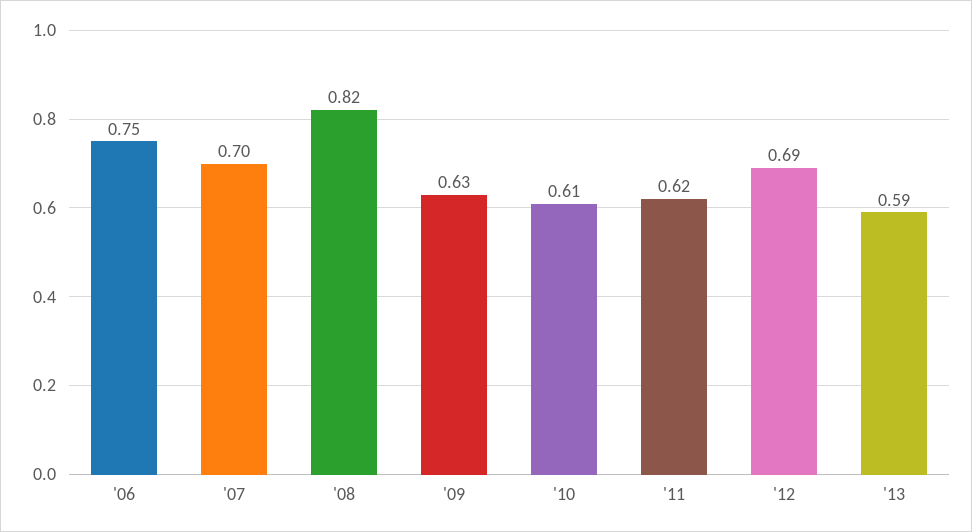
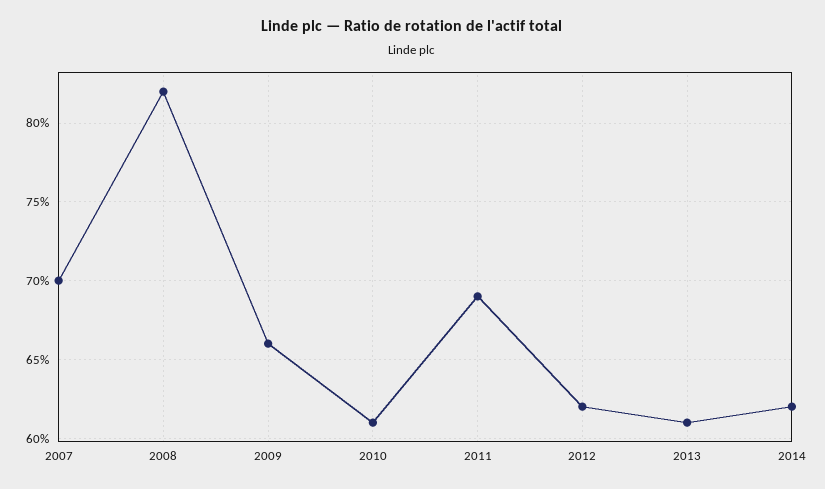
'06: 0.75 -> none
'09: 0.63 -> 0.66
'11: 0.62 -> 0.69
'12: 0.69 -> 0.62
'13: 0.59 -> 0.61
2014: none -> 0.62

